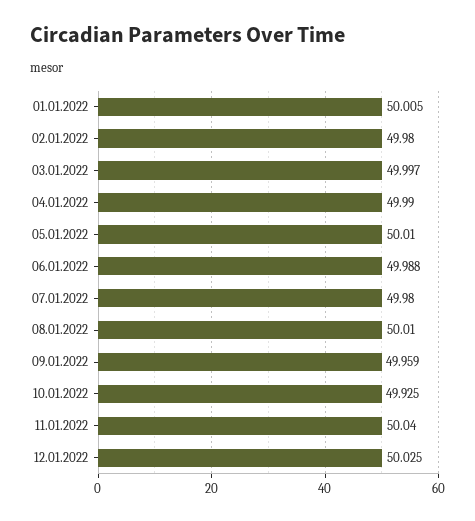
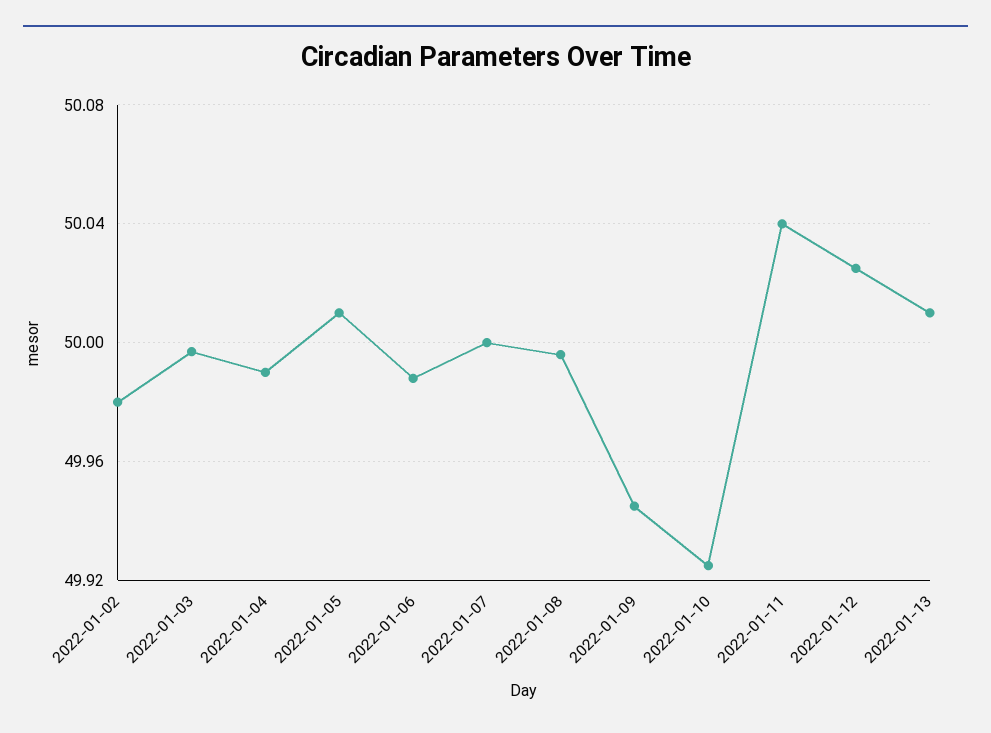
01.01.2022: 50.005 -> none
07.01.2022: 49.98 -> 50
08.01.2022: 50.01 -> 49.995
09.01.2022: 49.959 -> 49.945
2022-01-13: none -> 50.01

